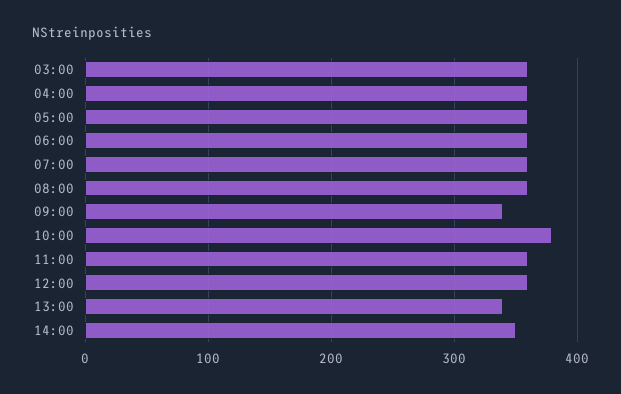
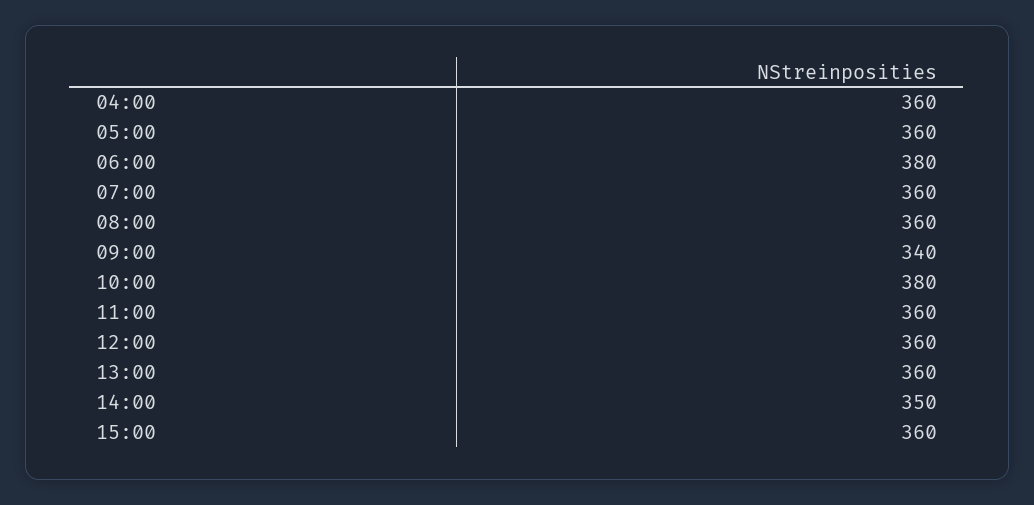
03:00: 360 -> none
06:00: 360 -> 380
13:00: 340 -> 360
15:00: none -> 360

